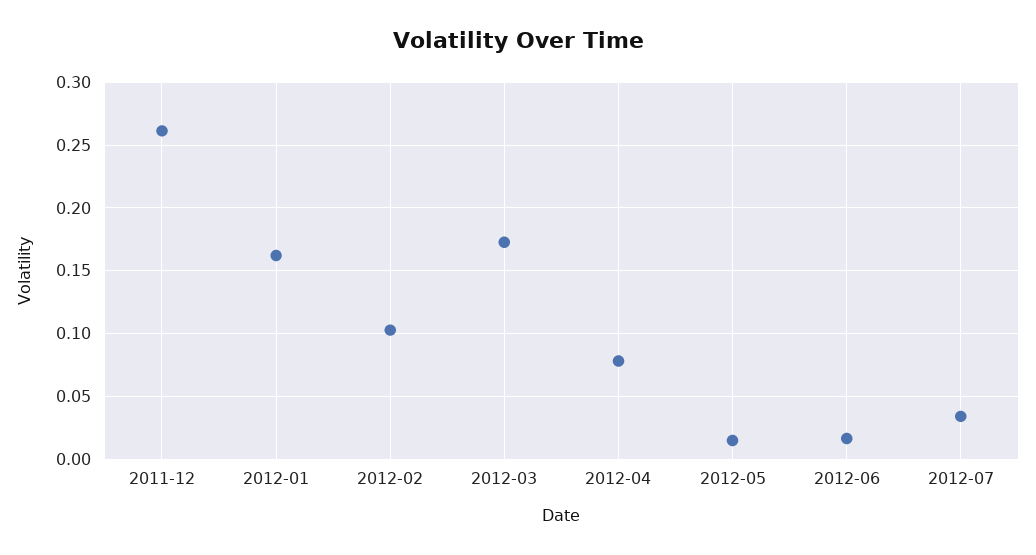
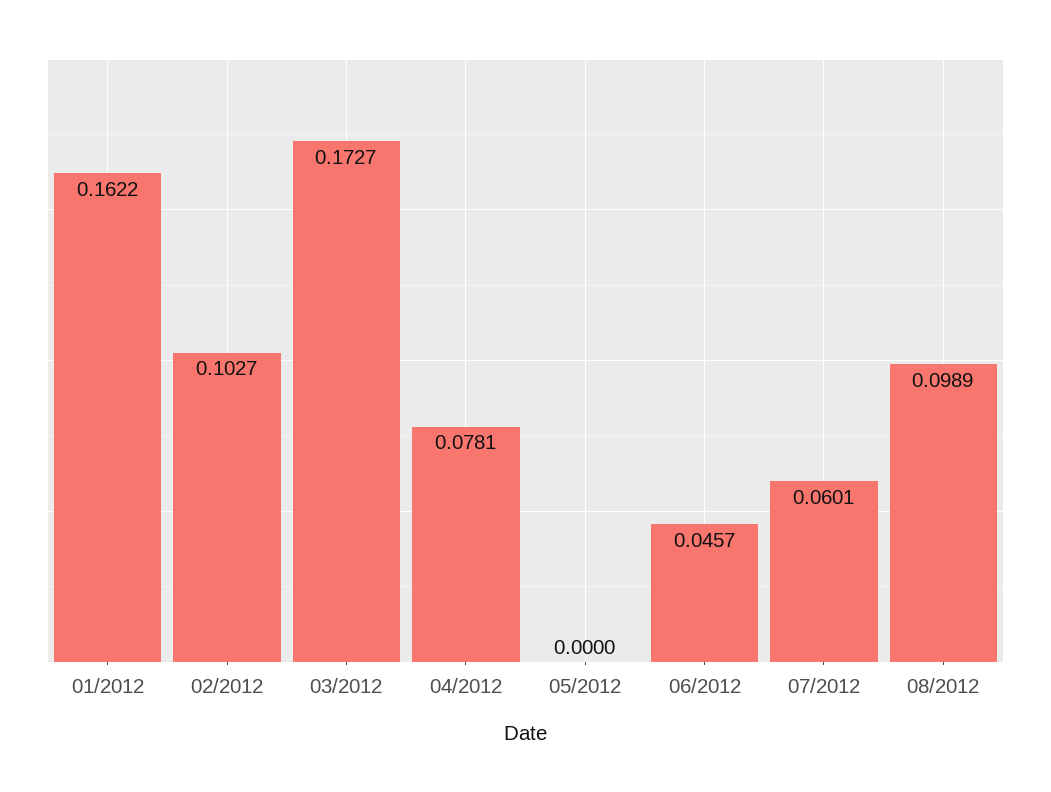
2011-12: 0.26 -> none
2012-05: 0.015 -> 0
2012-06: 0.015 -> 0.0457
2012-07: 0.035 -> 0.0601
08/2012: none -> 0.0989

